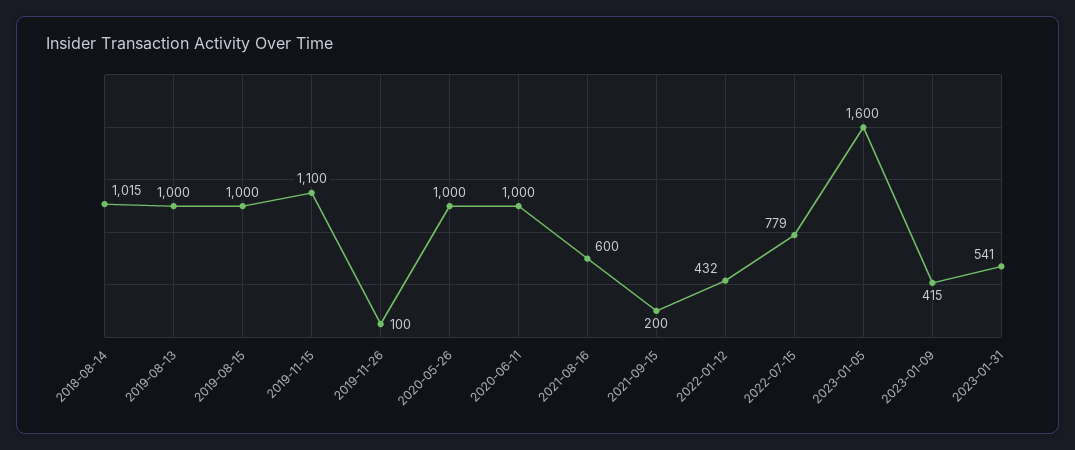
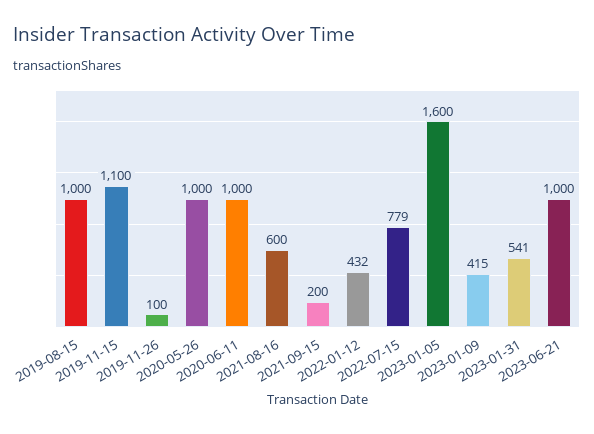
2018-08-14: 1015 -> none
2019-08-13: 1000 -> none
2023-06-21: none -> 1000

